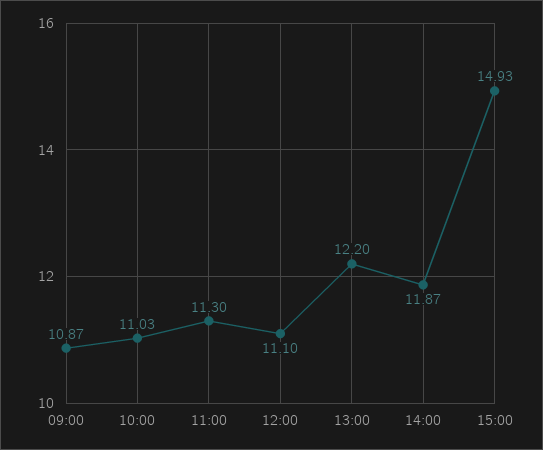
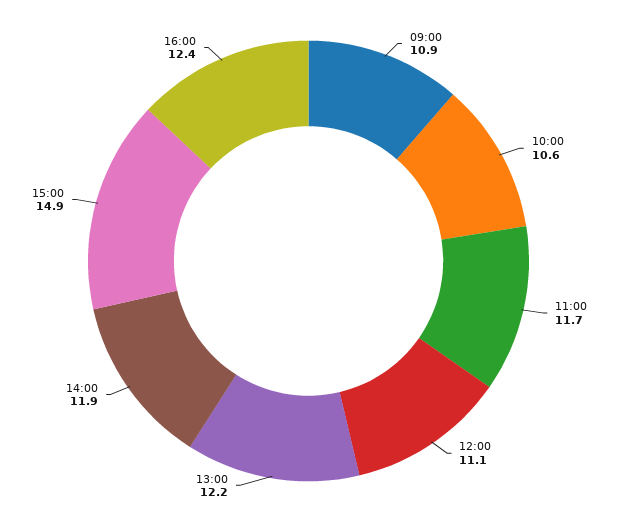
10:00: 11.03 -> 10.6
11:00: 11.3 -> 11.7
16:00: none -> 12.4

